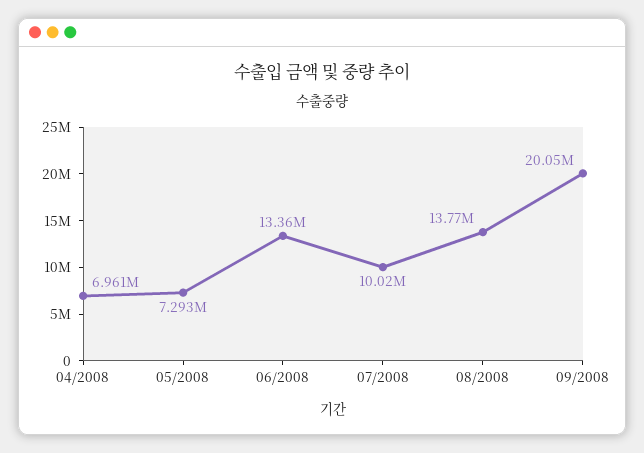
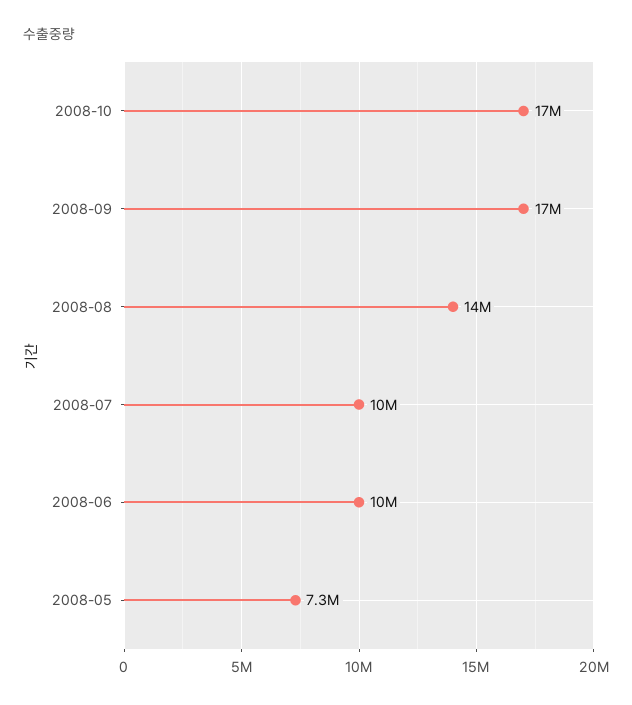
04/2008: 6961000 -> none
06/2008: 13360000 -> 10000000
09/2008: 20050000 -> 17000000
2008-10: none -> 17000000

